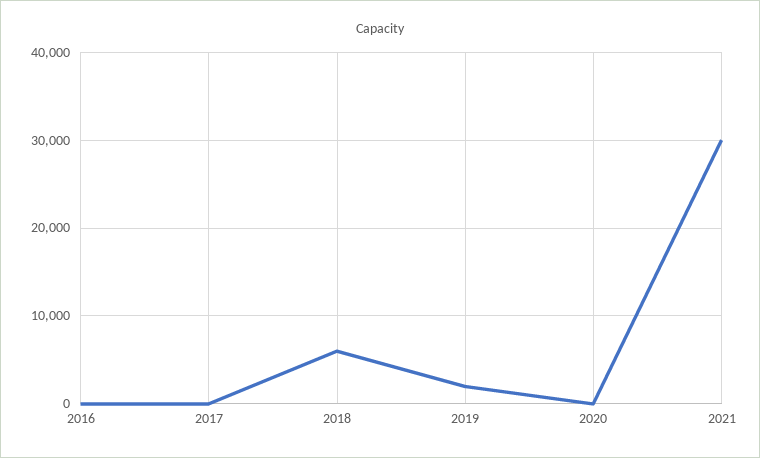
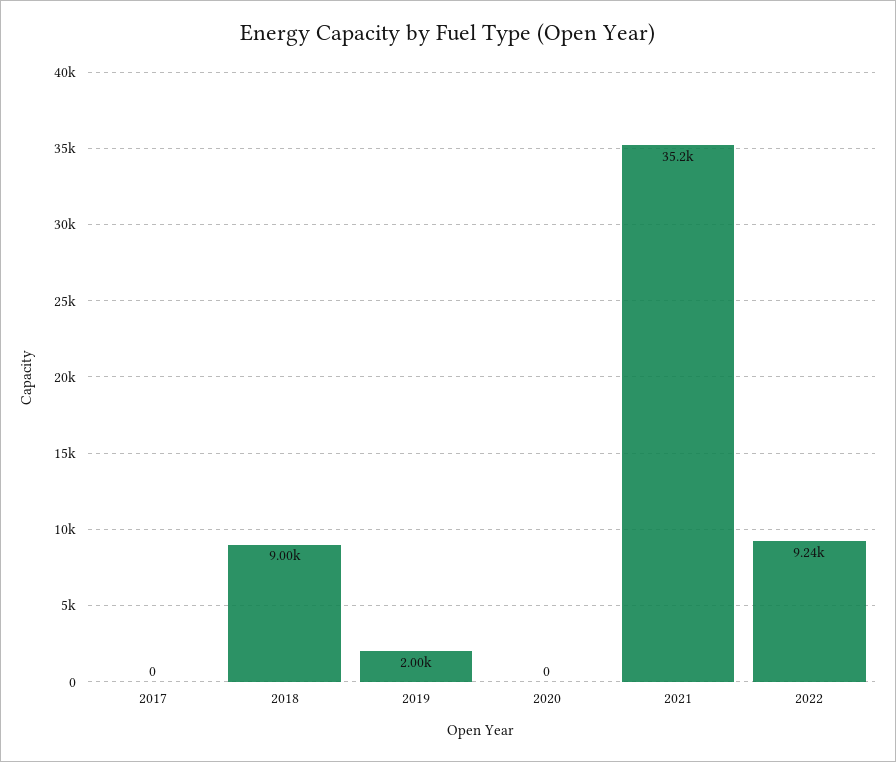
2016: 0 -> none
2018: 6000 -> 9000
2021: 30000 -> 35200
2022: none -> 9240

